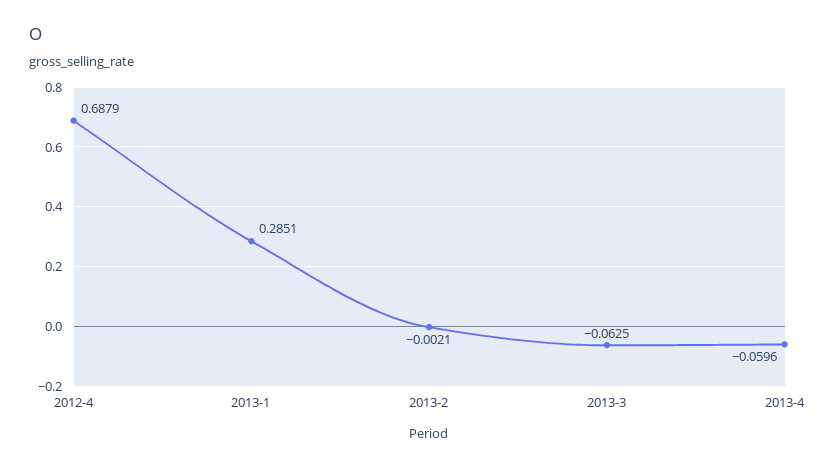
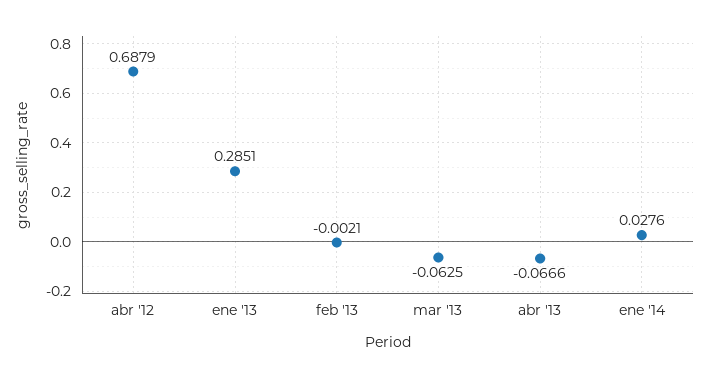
2013-4: -0.0596 -> -0.0666
ene '14: none -> 0.0276

